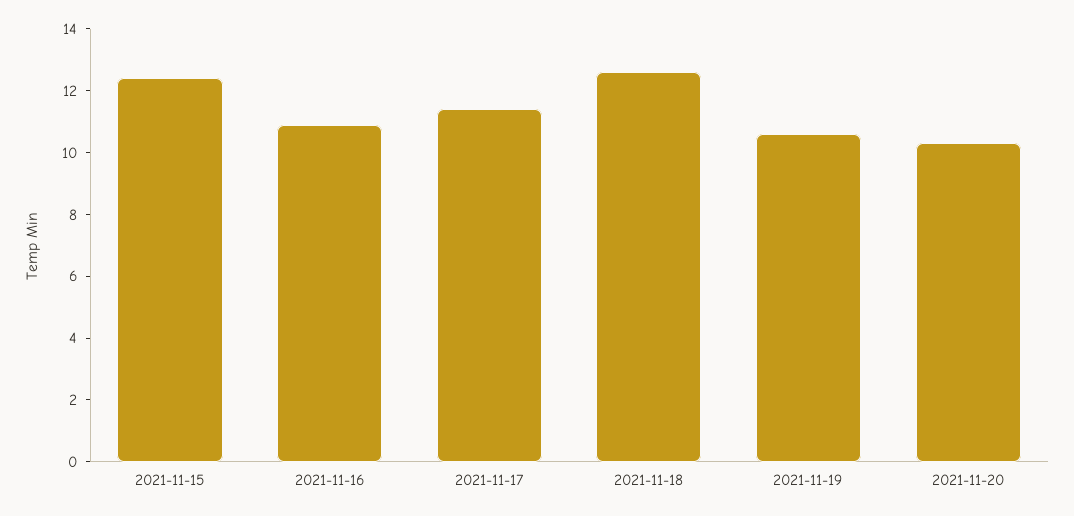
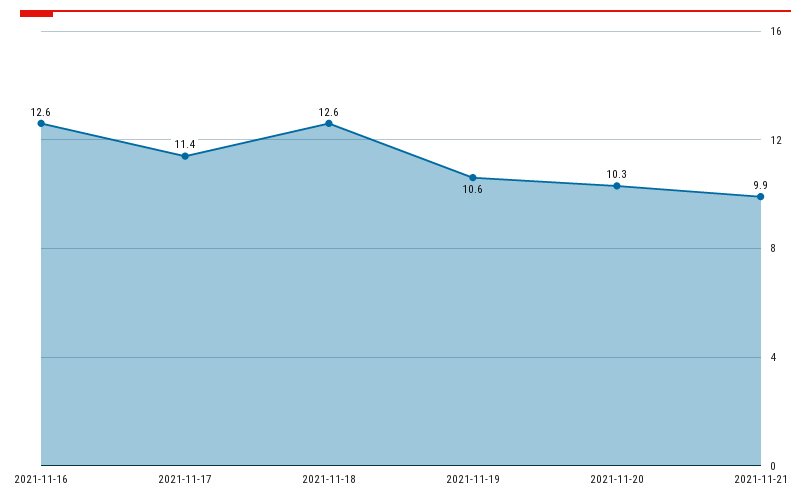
2021-11-15: 12.5 -> none
2021-11-16: 11 -> 12.6
2021-11-21: none -> 9.9

